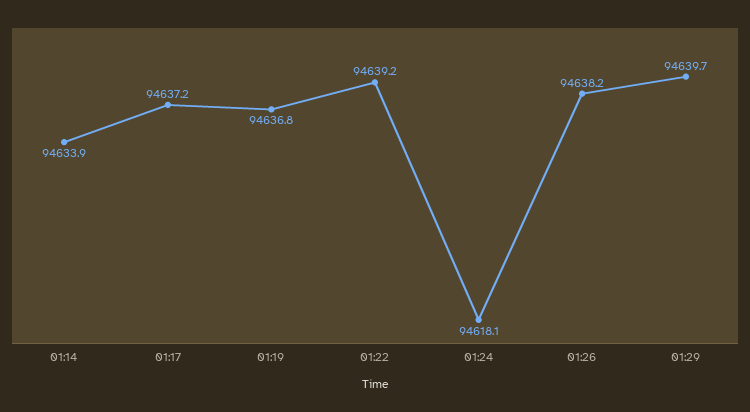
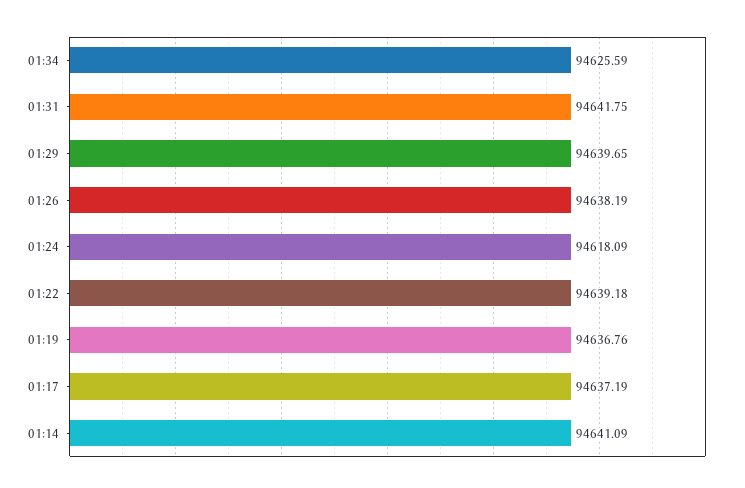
01:14: 94633.9 -> 94641.09
01:34: none -> 94625.59
01:31: none -> 94641.75

